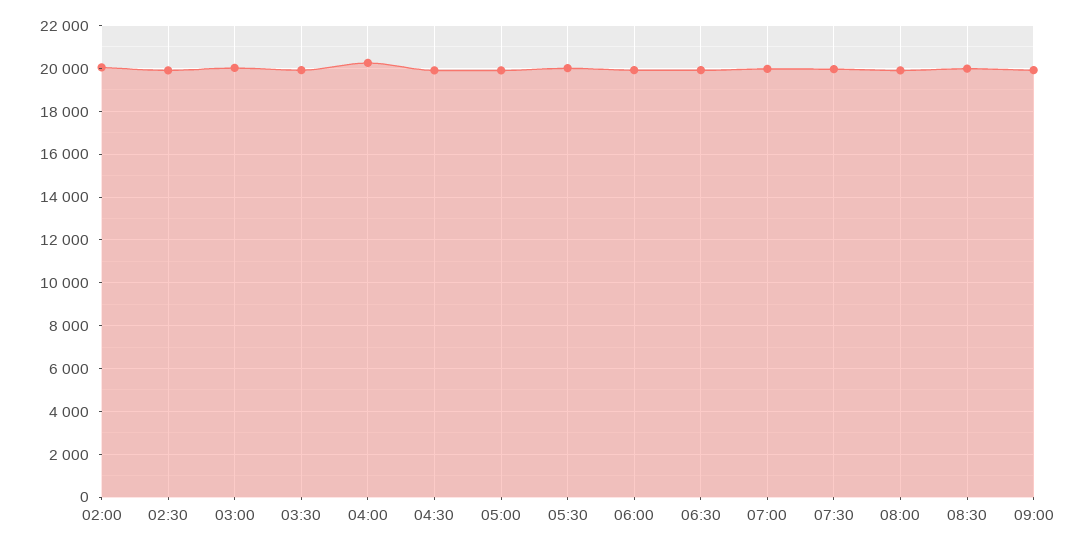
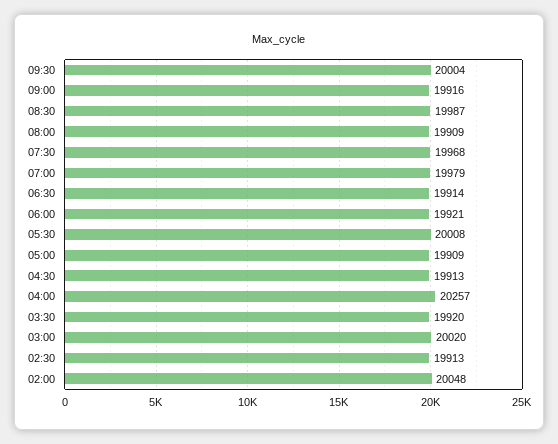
09:30: none -> 20004

